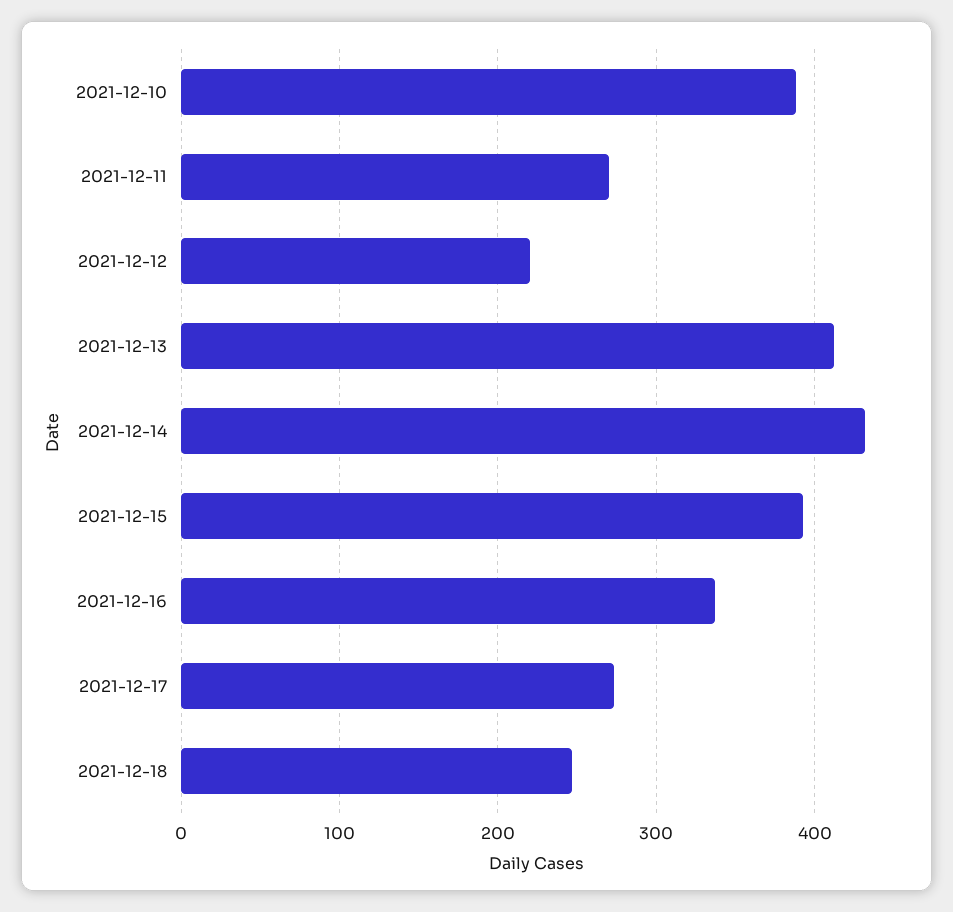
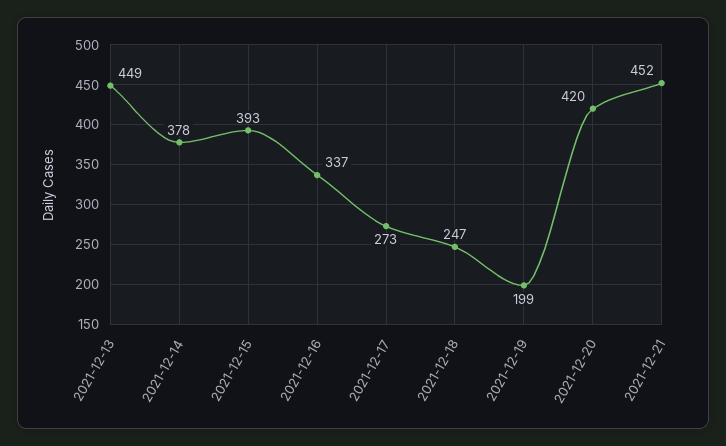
2021-12-10: 390 -> none
2021-12-11: 270 -> none
2021-12-12: 220 -> none
2021-12-13: 410 -> 449
2021-12-14: 430 -> 378
2021-12-19: none -> 199
2021-12-20: none -> 420
2021-12-21: none -> 452

